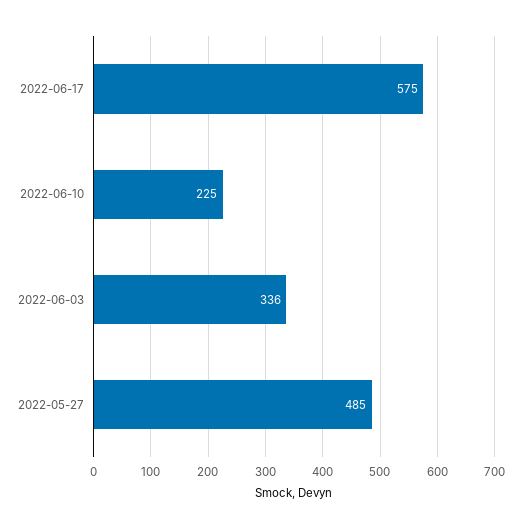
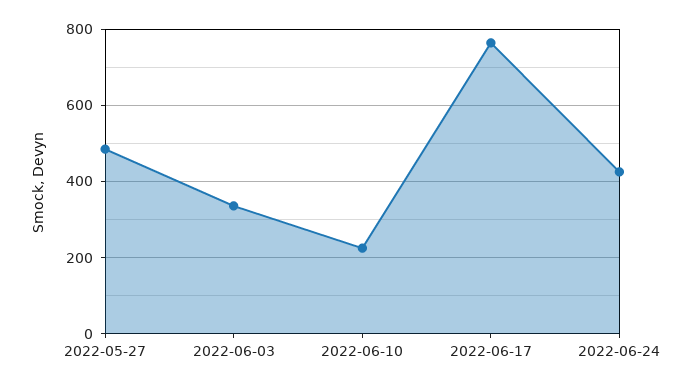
2022-06-17: 575 -> 760
2022-06-24: none -> 420

